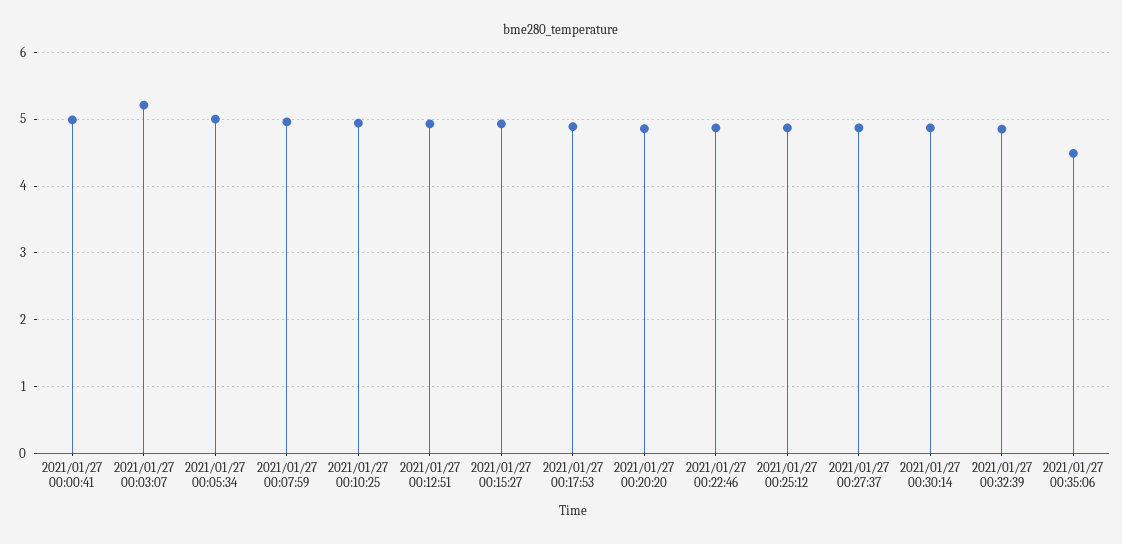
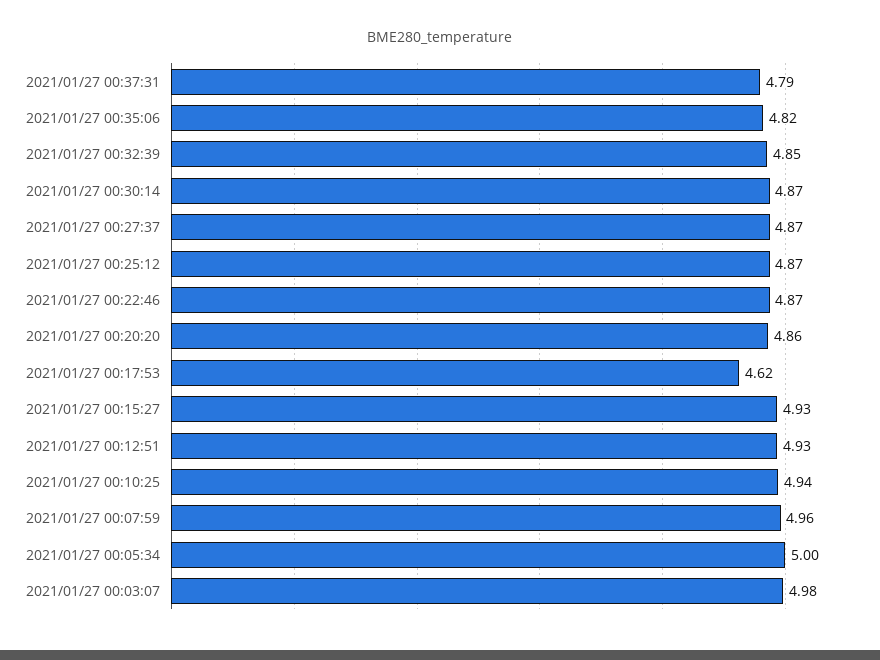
2021/01/27 00:00:41: 5 -> none
2021/01/27 00:03:07: 5.2 -> 4.98
2021/01/27 00:17:53: 4.9 -> 4.62
2021/01/27 00:35:06: 4.5 -> 4.82
2021/01/27 00:37:31: none -> 4.79

